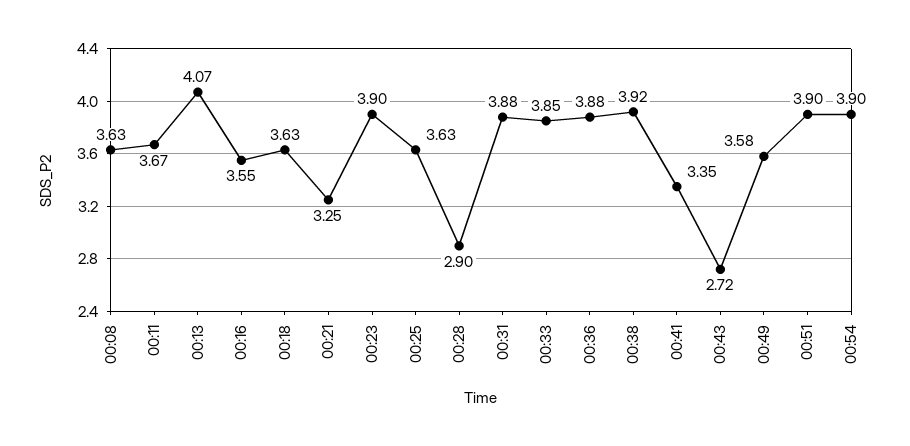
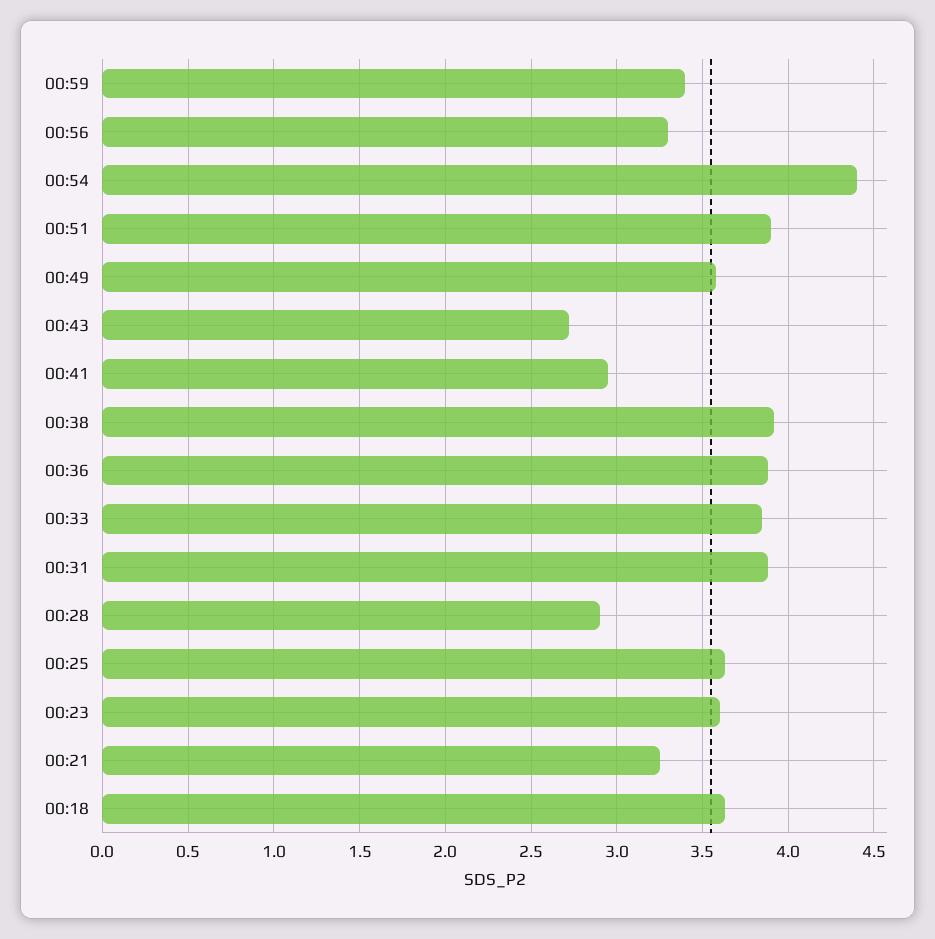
00:08: 3.63 -> none
00:11: 3.67 -> none
00:13: 4.07 -> none
00:16: 3.55 -> none
00:23: 3.9 -> 3.6
00:41: 3.35 -> 2.95
00:54: 3.9 -> 4.4
00:59: none -> 3.4
00:56: none -> 3.3

